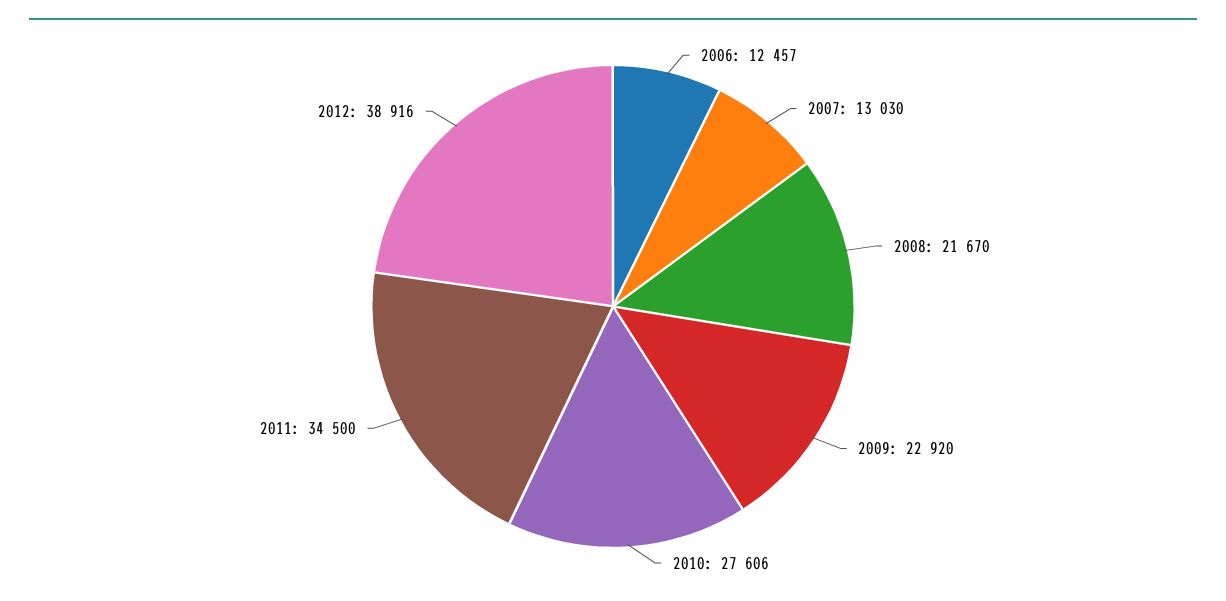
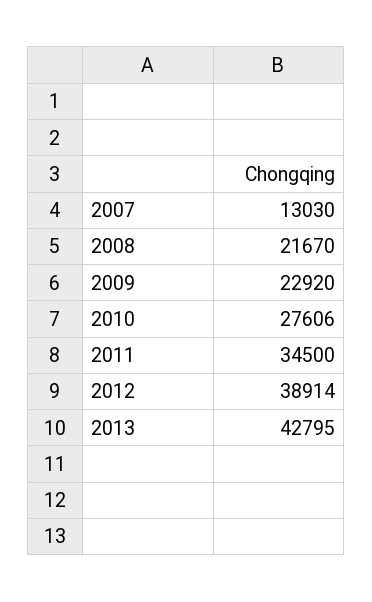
2006: 12457 -> none
2012: 38916 -> 38914
2013: none -> 42795

